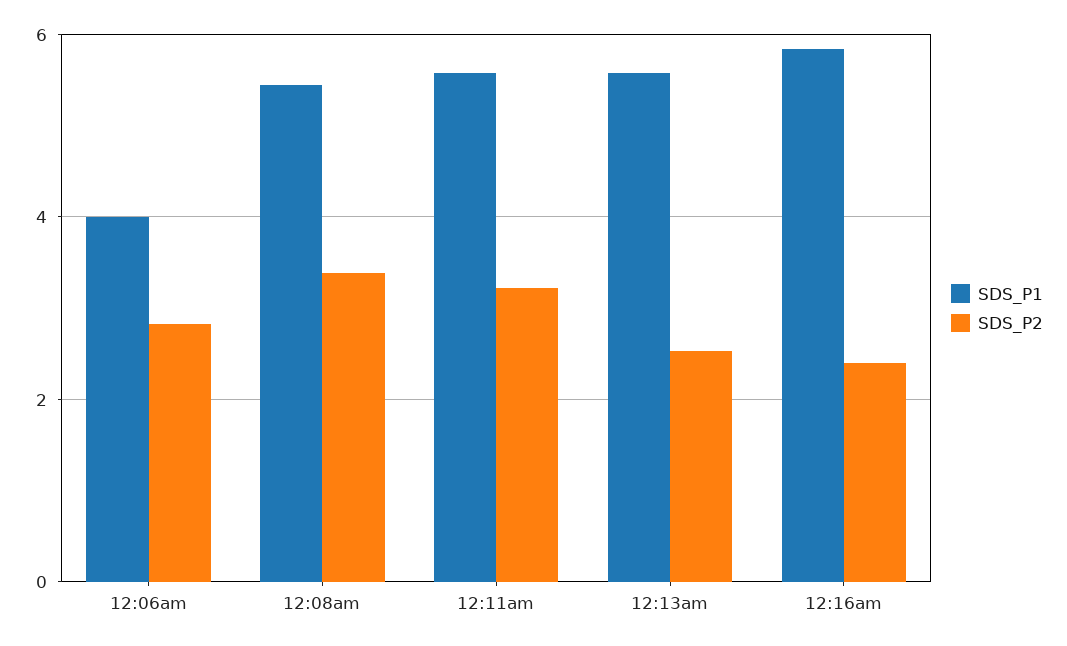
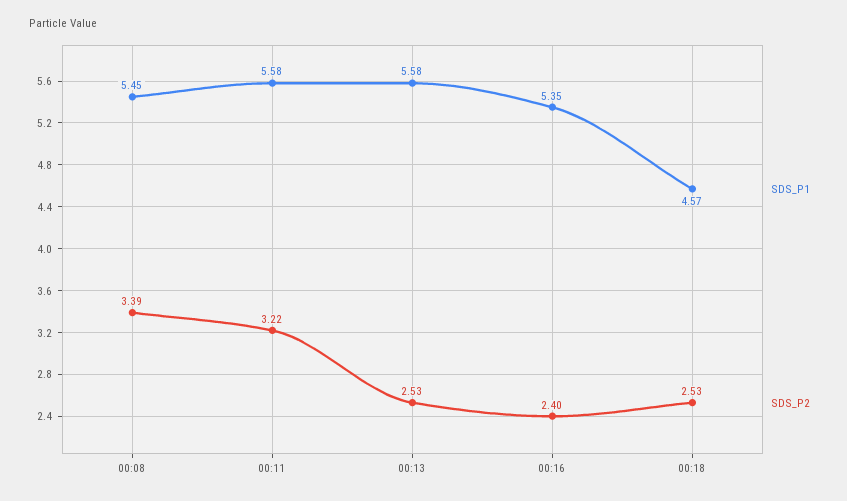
SDS_P1, 12:06am: 4 -> none
SDS_P2, 12:06am: 2.8 -> none
SDS_P1, 12:16am: 5.8 -> 5.35
SDS_P1, 00:18: none -> 4.57
SDS_P2, 00:18: none -> 2.53

